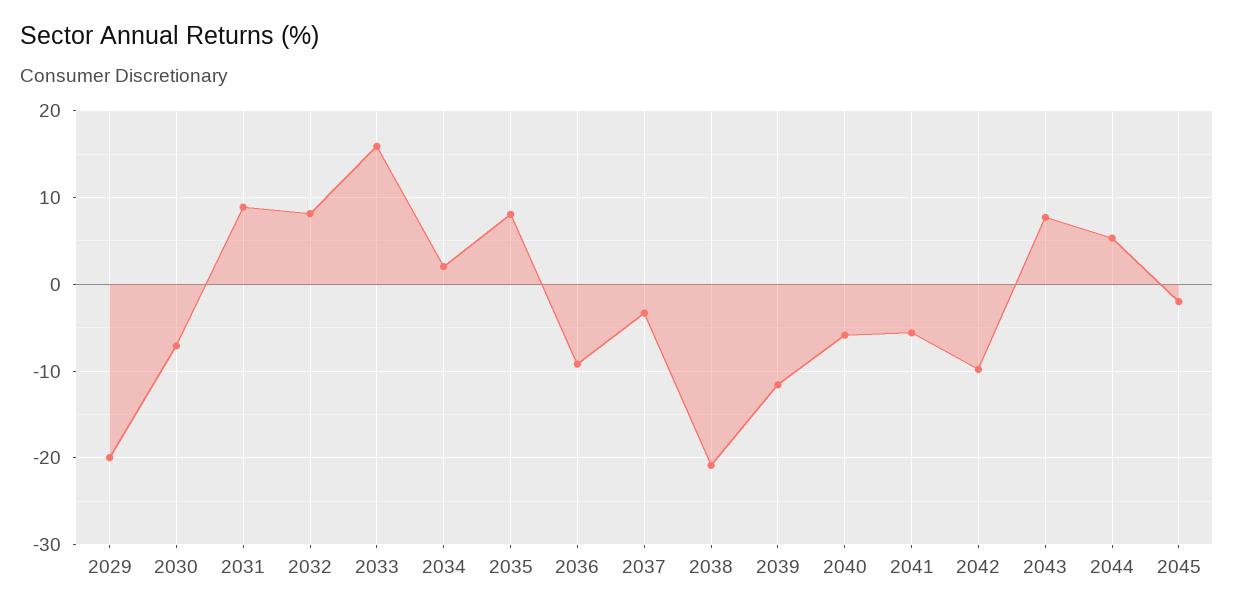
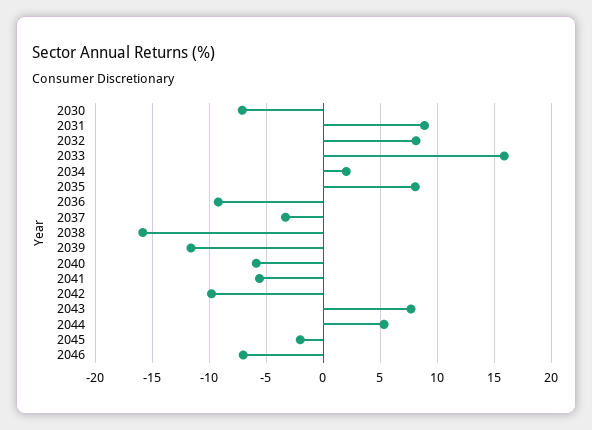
2029: -20 -> none
2038: -21 -> -16
2046: none -> -7

